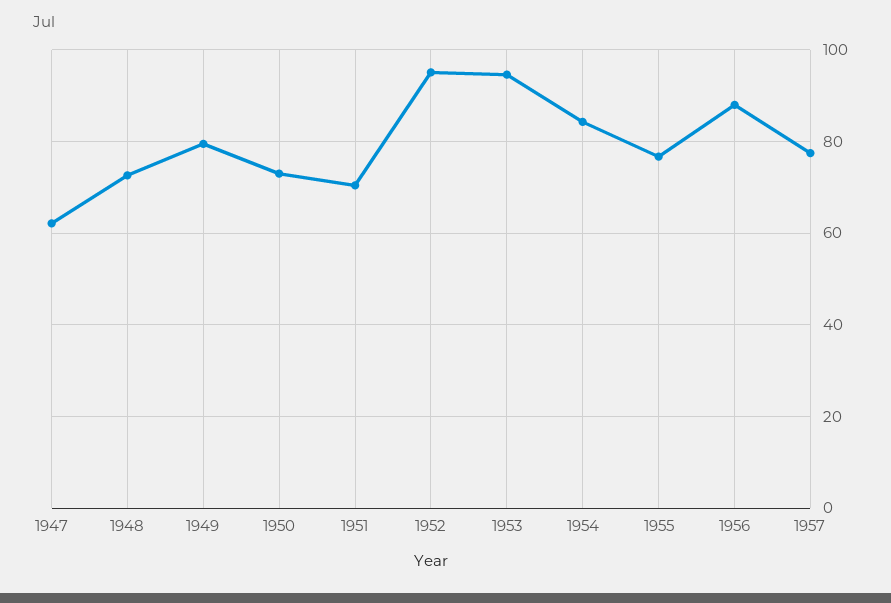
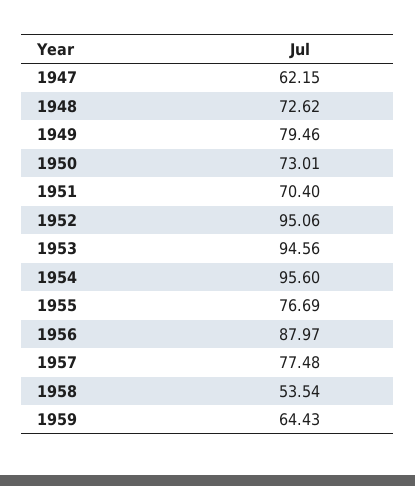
1954: 84 -> 95.6
1958: none -> 53.54
1959: none -> 64.43

